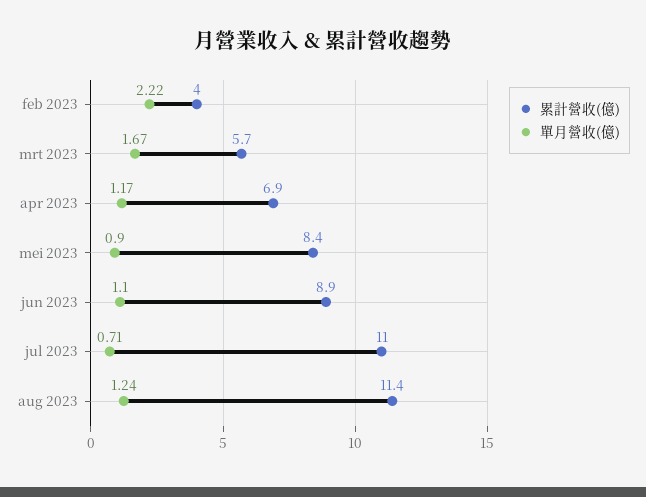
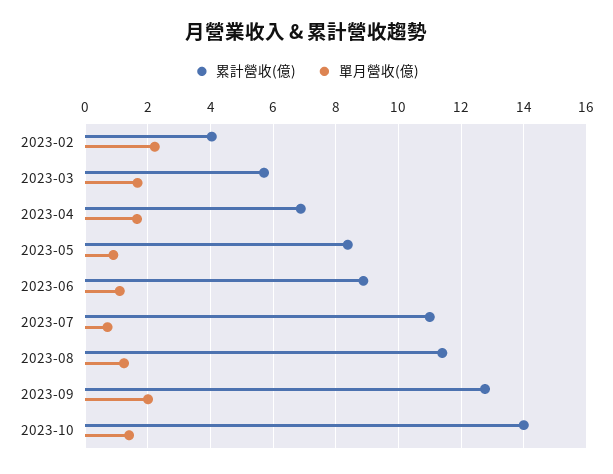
單月營收(億), apr 2023: 1.17 -> 1.6
累計營收(億), 2023-09: none -> 12.8
單月營收(億), 2023-09: none -> 2
累計營收(億), 2023-10: none -> 14
單月營收(億), 2023-10: none -> 1.4

